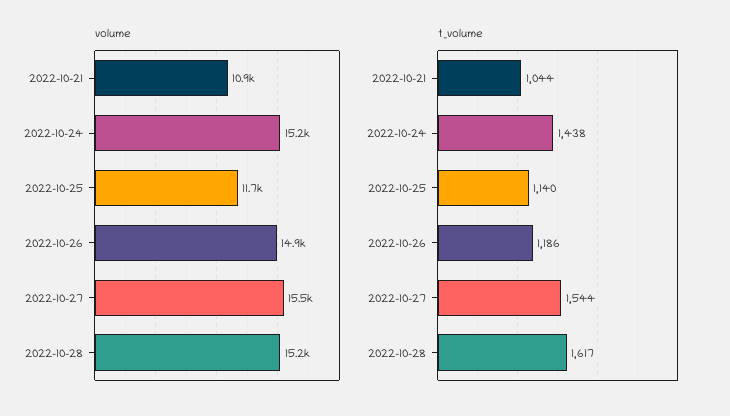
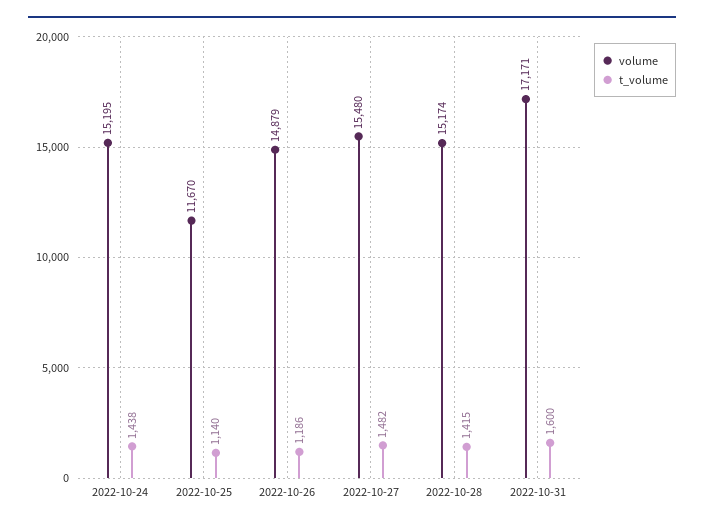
volume, 2022-10-21: 10900 -> none
t_volume, 2022-10-21: 1044 -> none
t_volume, 2022-10-27: 1544 -> 1482
t_volume, 2022-10-28: 1617 -> 1415
volume, 2022-10-31: none -> 17171
t_volume, 2022-10-31: none -> 1600

